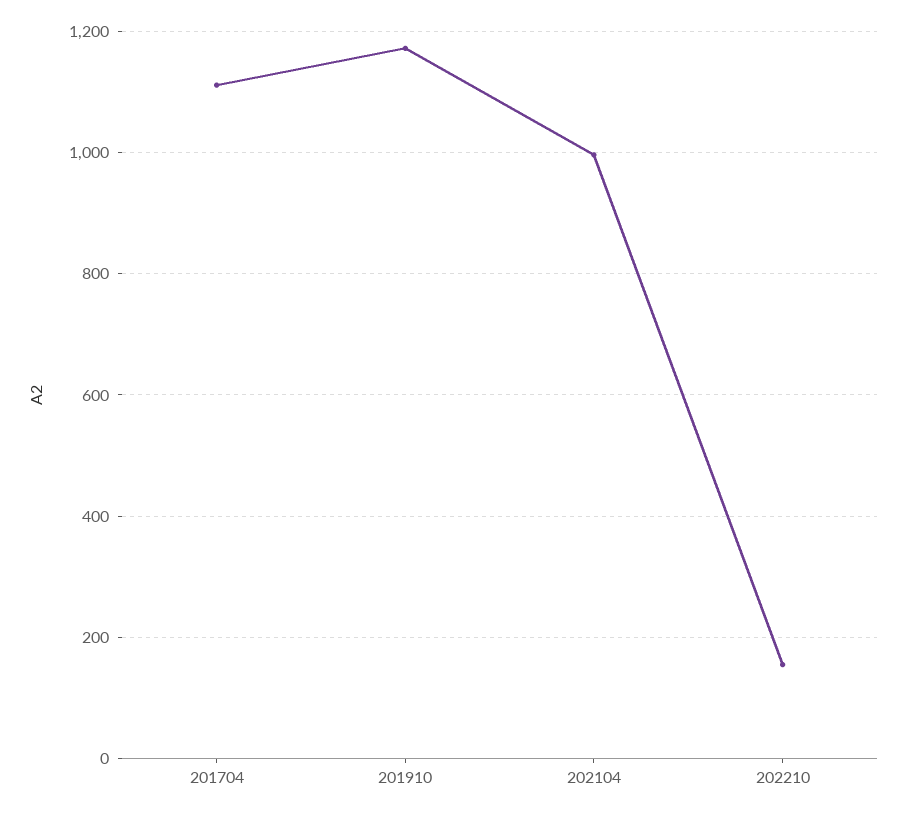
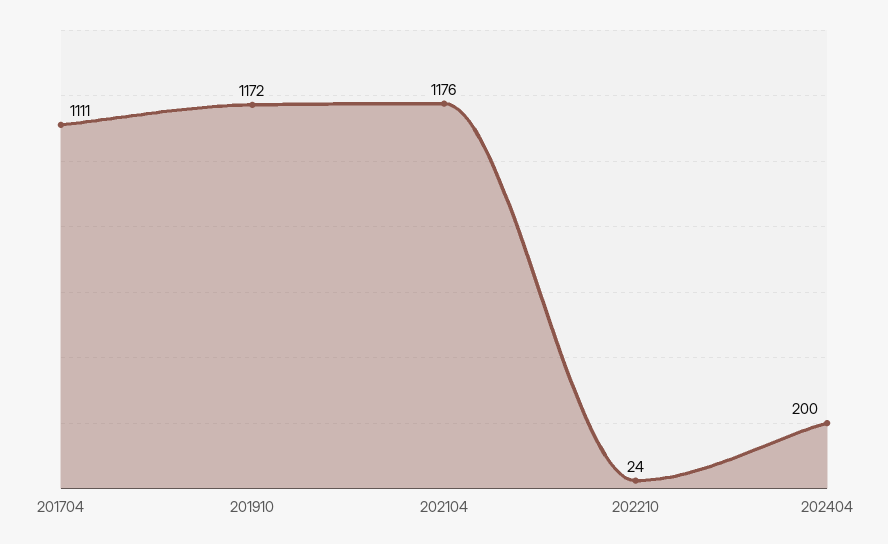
202104: 1000 -> 1176
202210: 160 -> 24
202404: none -> 200

